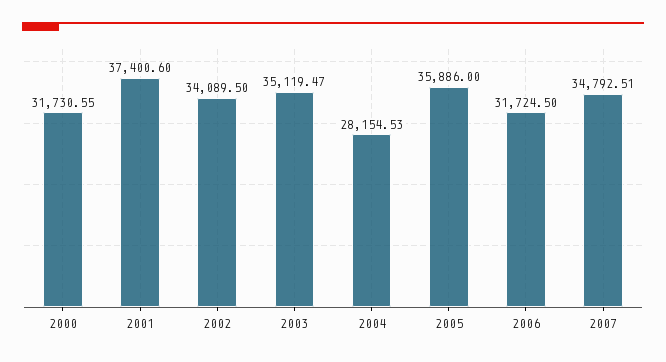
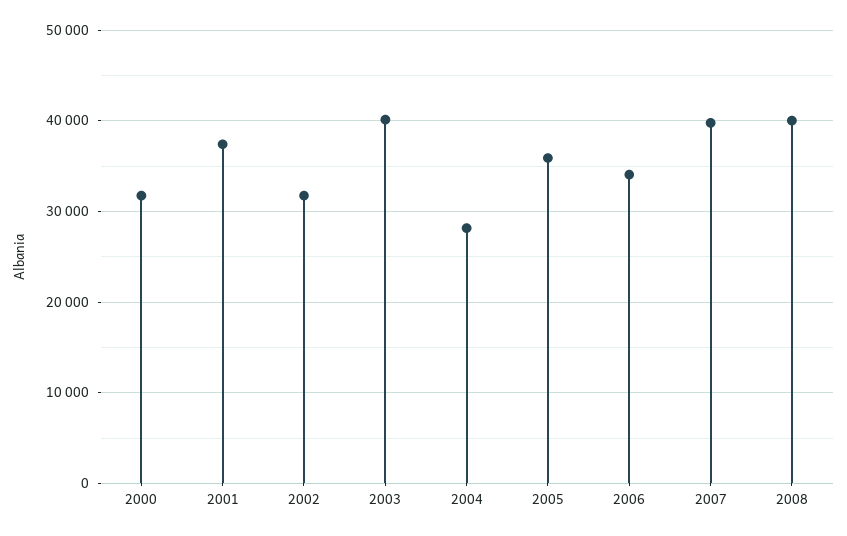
2002: 34089.5 -> 32000
2003: 35119.47 -> 40000
2006: 31724.5 -> 34000
2007: 34792.51 -> 40000
2008: none -> 40000

